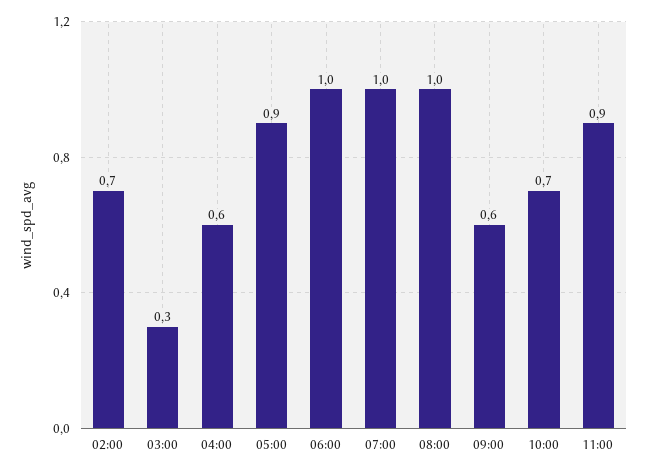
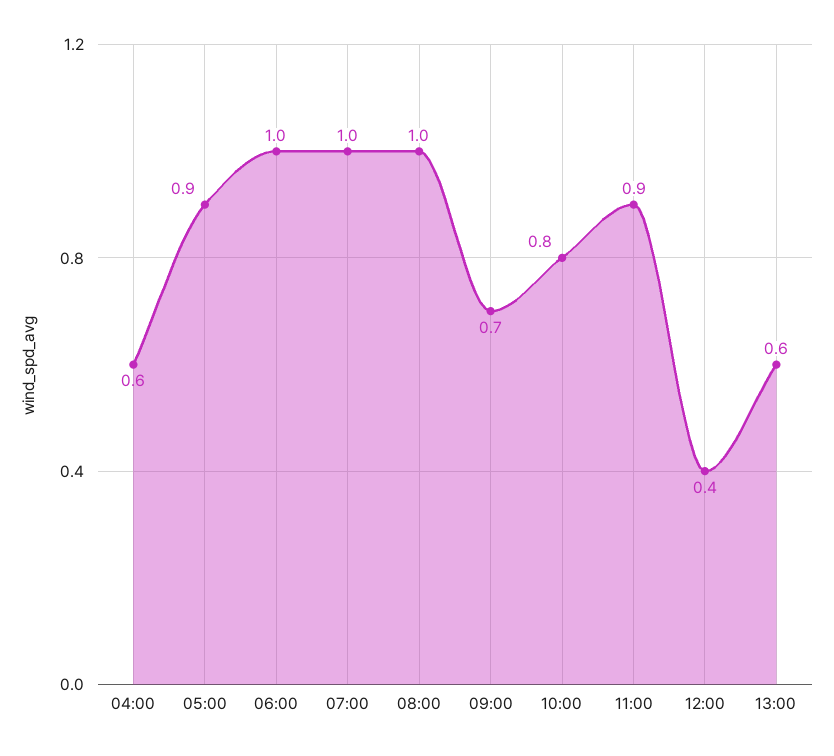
02:00: 0.7 -> none
03:00: 0.3 -> none
09:00: 0.6 -> 0.7
10:00: 0.7 -> 0.8
12:00: none -> 0.4
13:00: none -> 0.6

